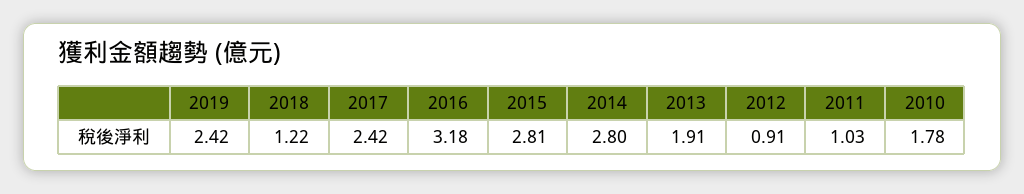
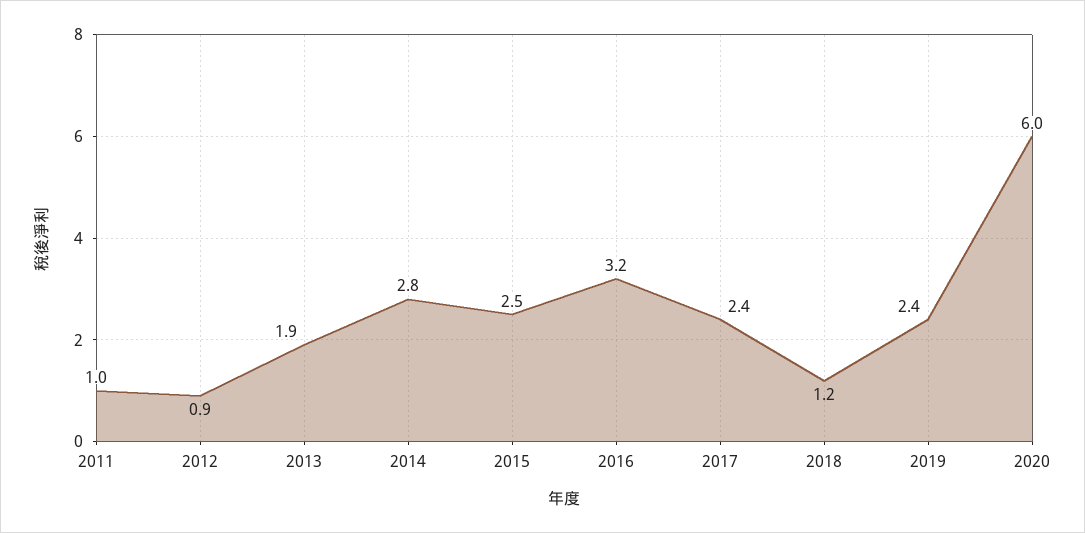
2015: 2.81 -> 2.5
2010: 1.78 -> none
2020: none -> 6

